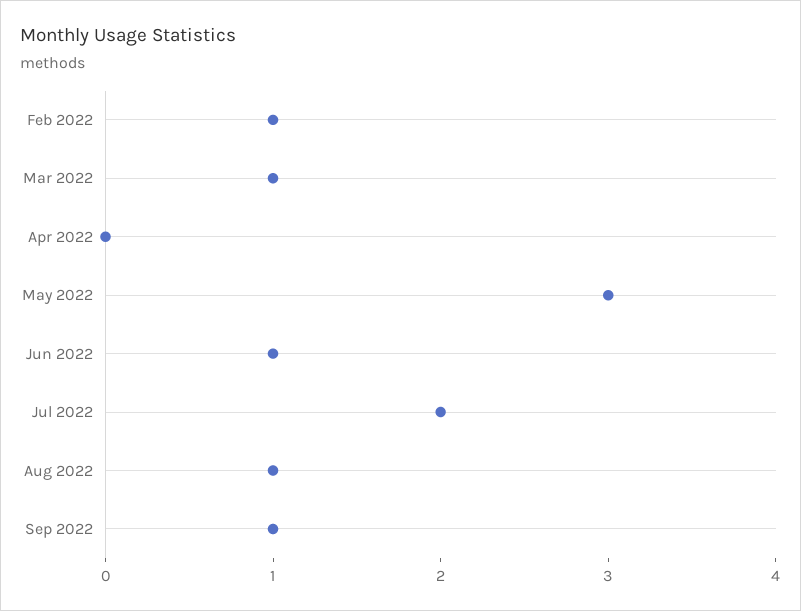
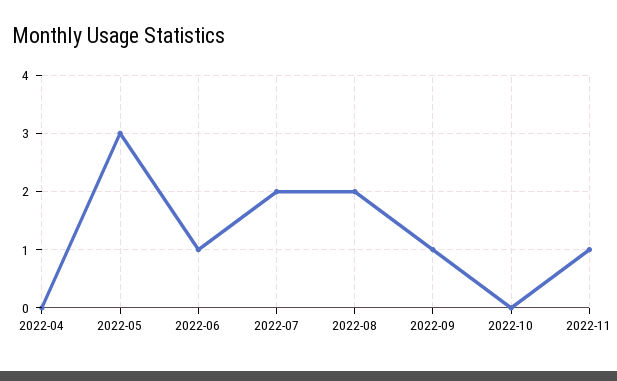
Feb 2022: 1 -> none
Mar 2022: 1 -> none
Aug 2022: 1 -> 2
2022-10: none -> 0
2022-11: none -> 1

